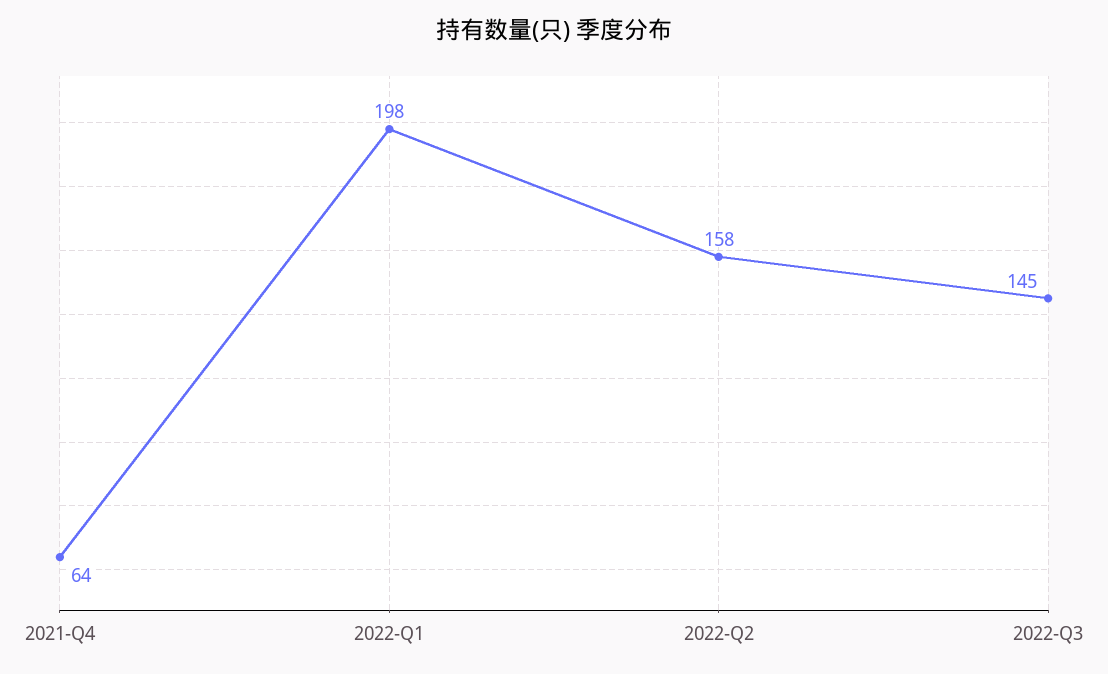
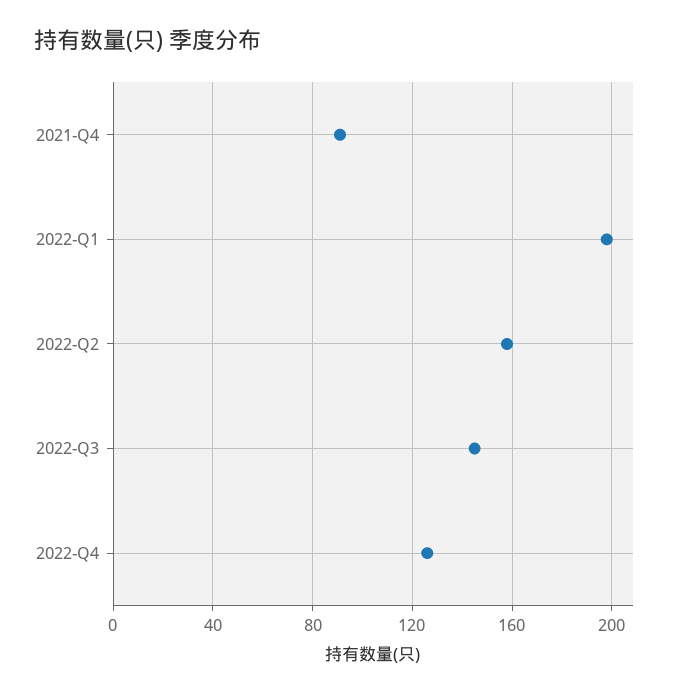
2021-Q4: 64 -> 90
2022-Q4: none -> 125

